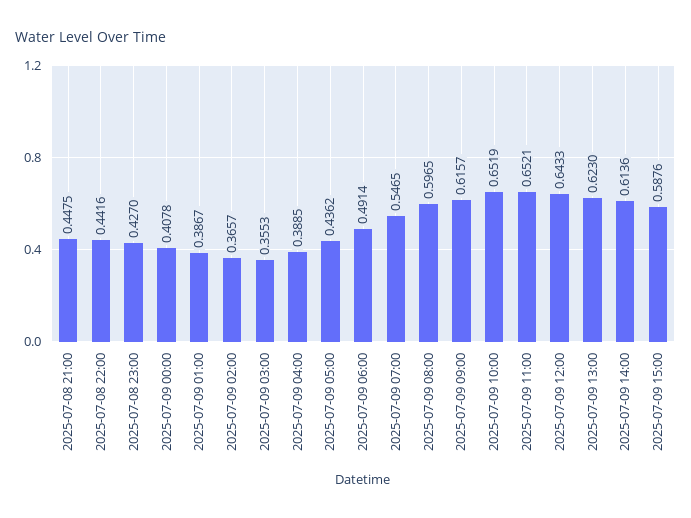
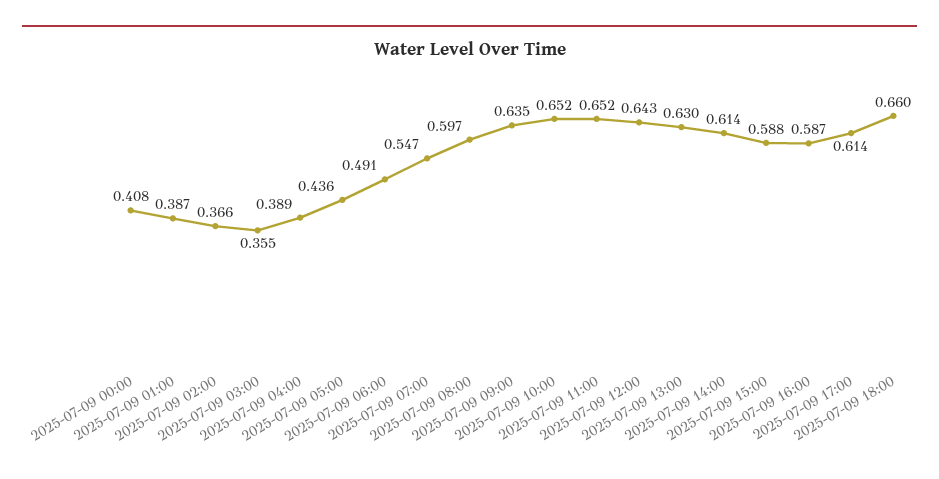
2025-07-08 21:00: 0.4475 -> none
2025-07-08 22:00: 0.4416 -> none
2025-07-08 23:00: 0.427 -> none
2025-07-09 09:00: 0.6157 -> 0.635
2025-07-09 13:00: 0.623 -> 0.63
2025-07-09 16:00: none -> 0.587
2025-07-09 17:00: none -> 0.614
2025-07-09 18:00: none -> 0.66

